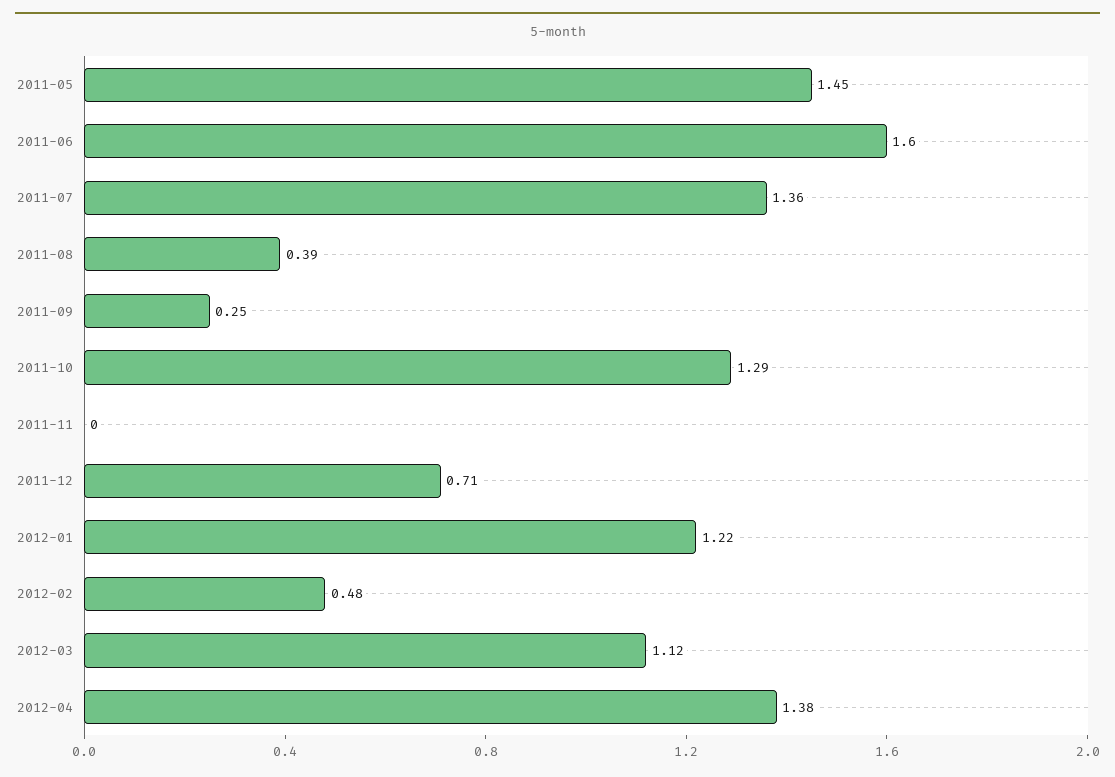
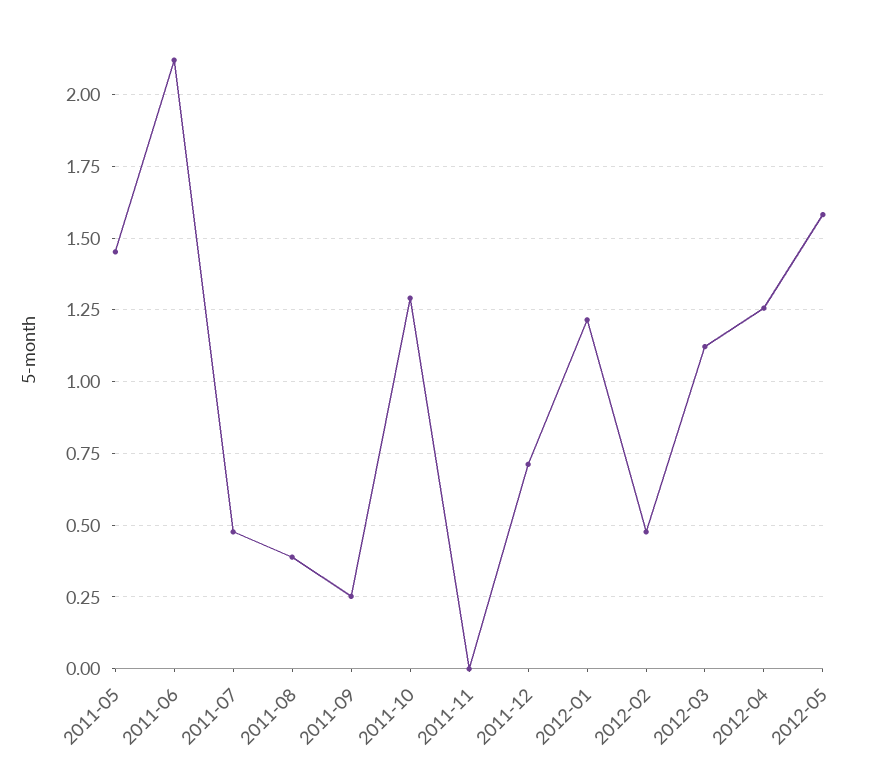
2011-06: 1.6 -> 2.125
2011-07: 1.36 -> 0.475
2012-04: 1.38 -> 1.25
2012-05: none -> 1.575

